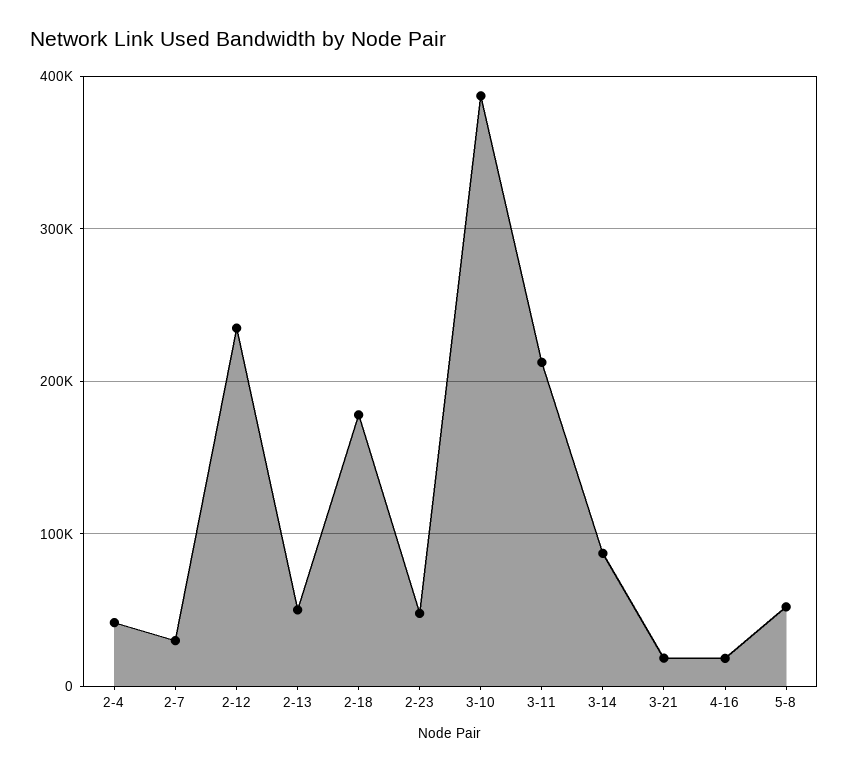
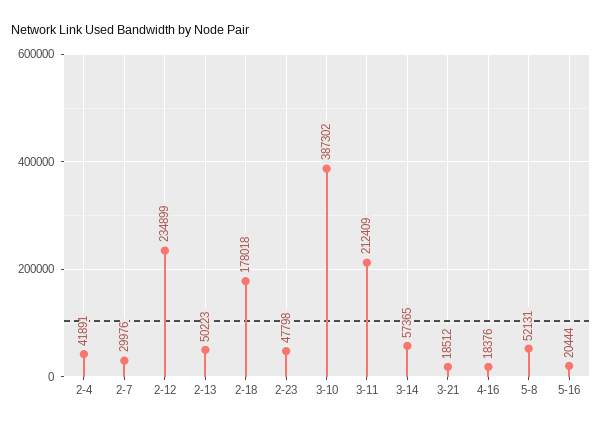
3-14: 90000 -> 57365
5-16: none -> 20444

